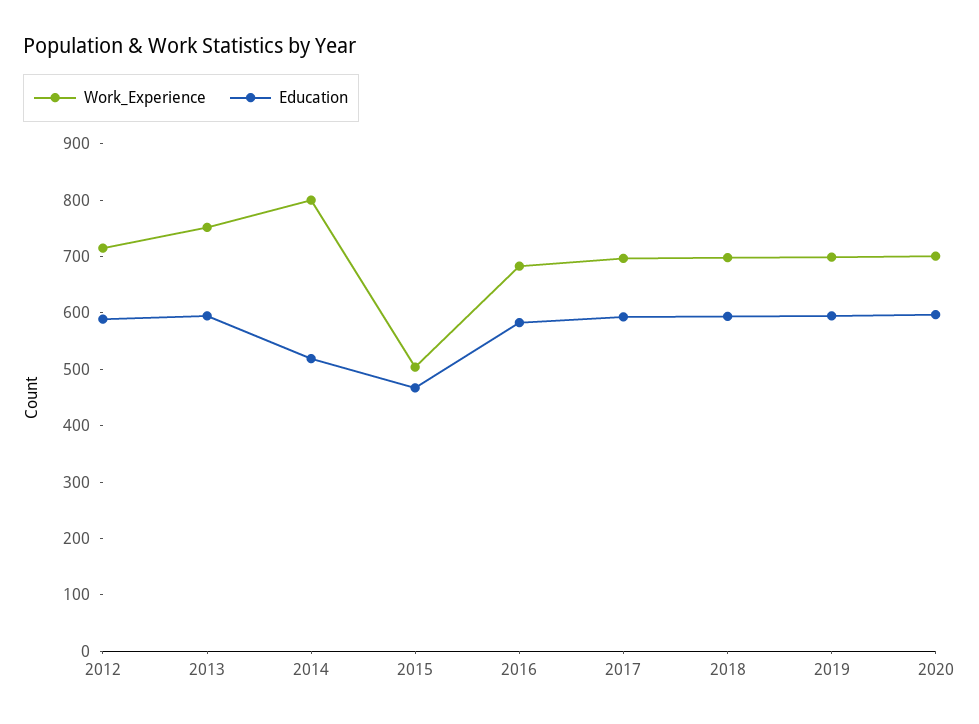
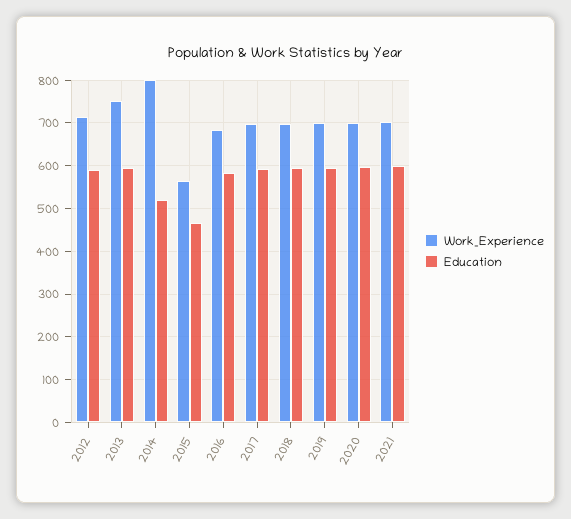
Work_Experience, 2015: 500 -> 560
Work_Experience, 2021: none -> 700
Education, 2021: none -> 600

